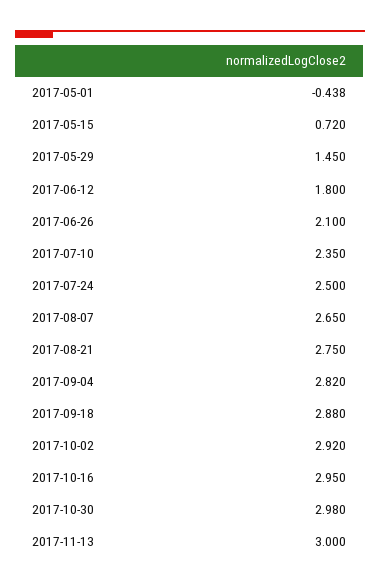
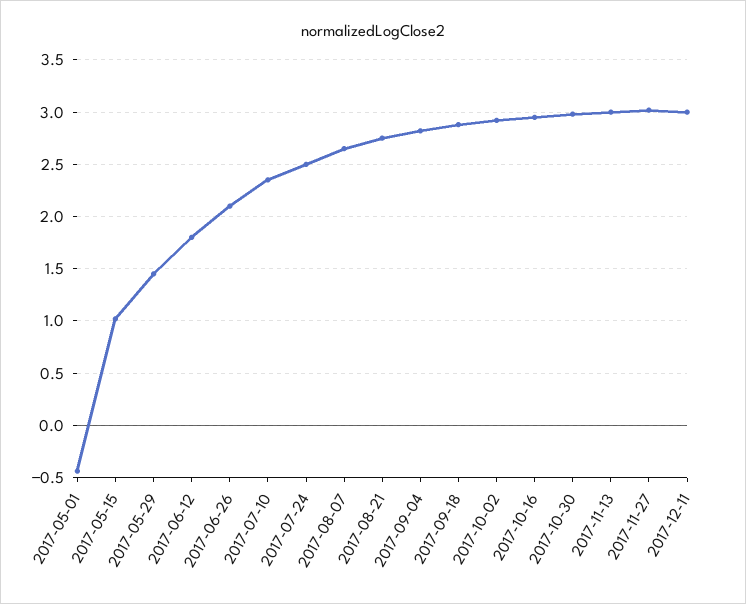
2017-05-15: 0.72 -> 1
2017-11-27: none -> 3
2017-12-11: none -> 3

